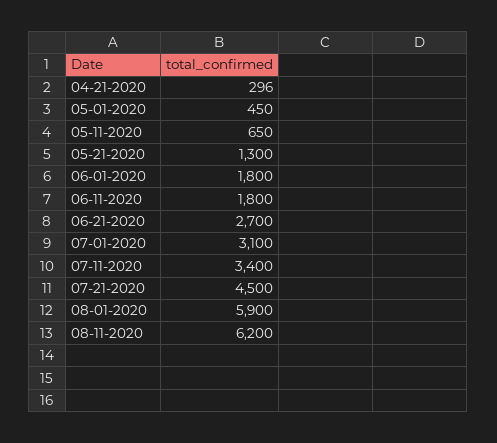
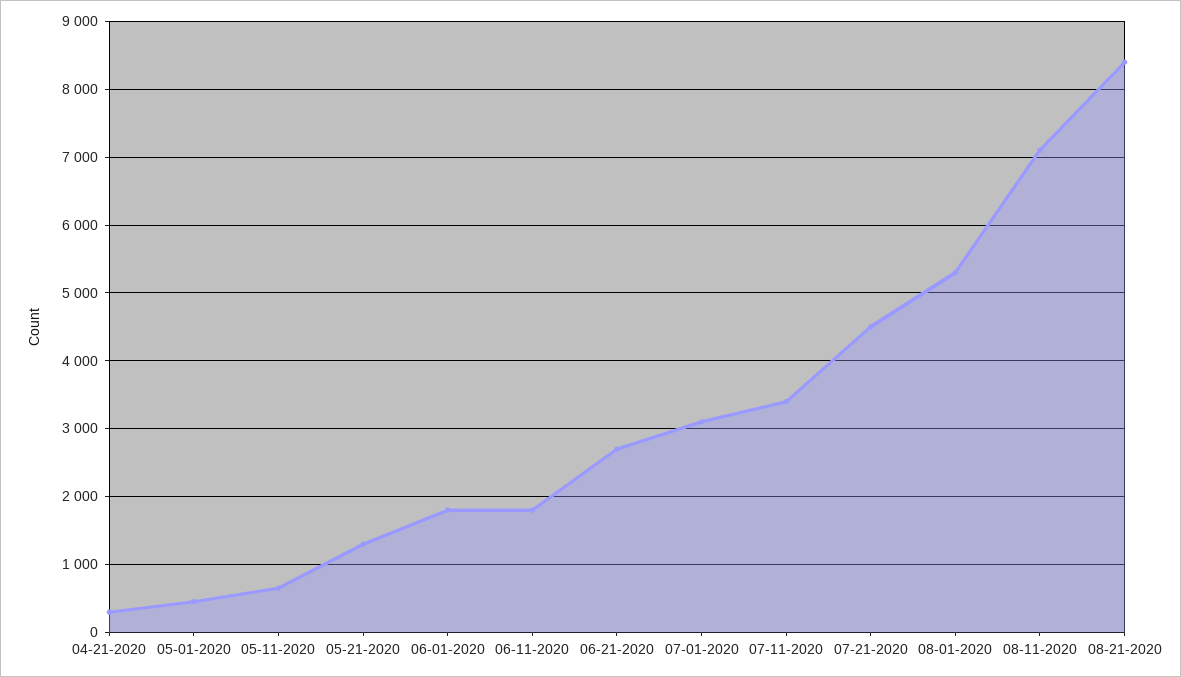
08-01-2020: 5900 -> 5300
08-11-2020: 6200 -> 7100
08-21-2020: none -> 8400

